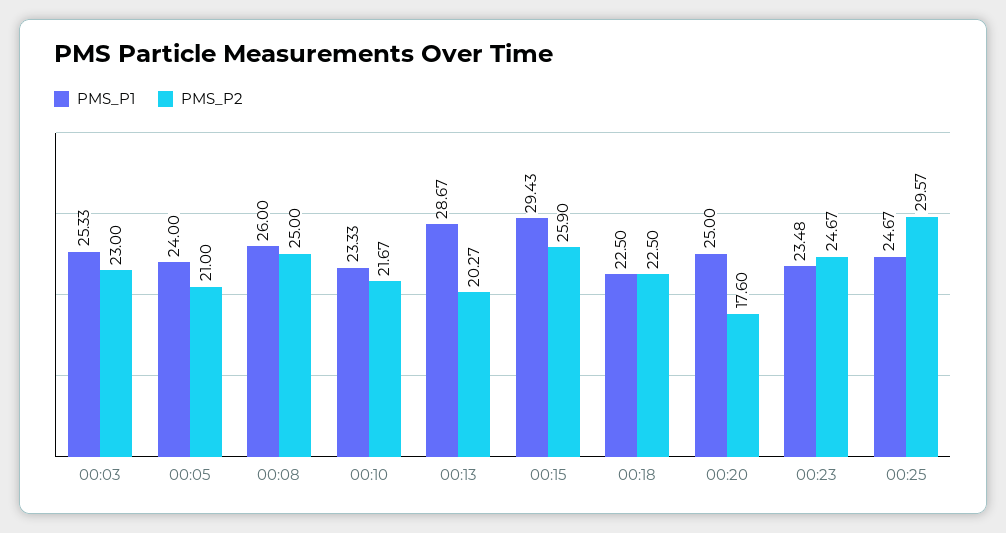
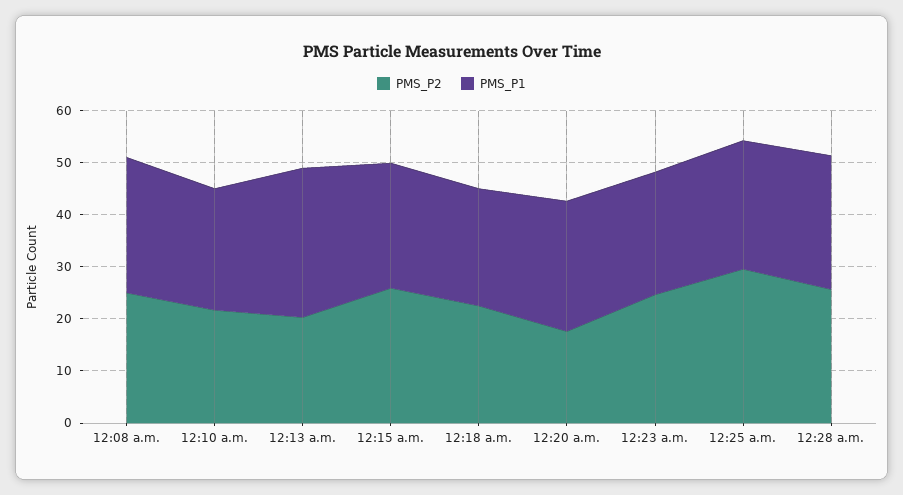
PMS_P1, 00:03: 25.33 -> none
PMS_P2, 00:03: 23 -> none
PMS_P1, 00:05: 24 -> none
PMS_P2, 00:05: 21 -> none
PMS_P1, 00:15: 29.43 -> 24
PMS_P2, 12:28 a.m.: none -> 26
PMS_P1, 12:28 a.m.: none -> 26

